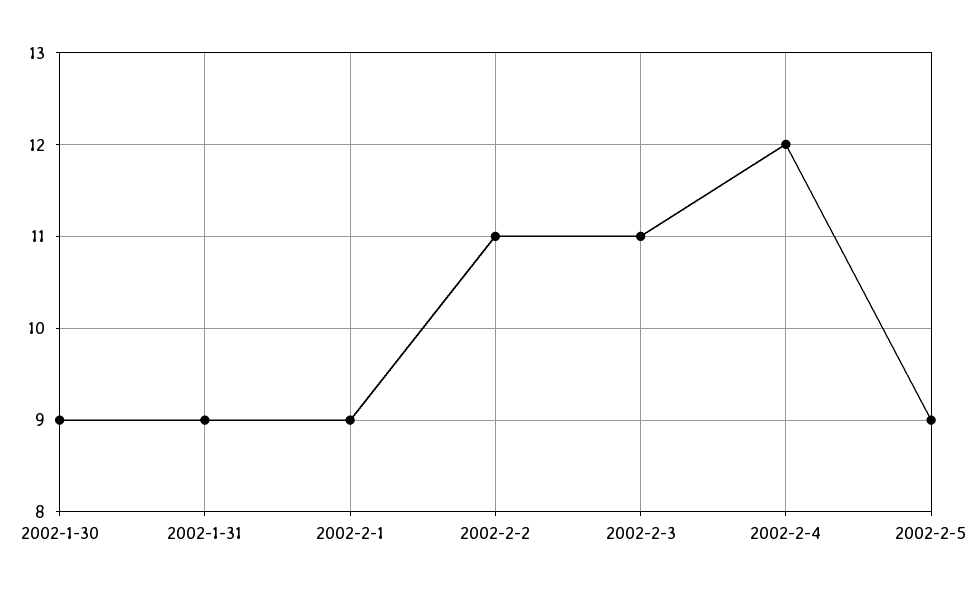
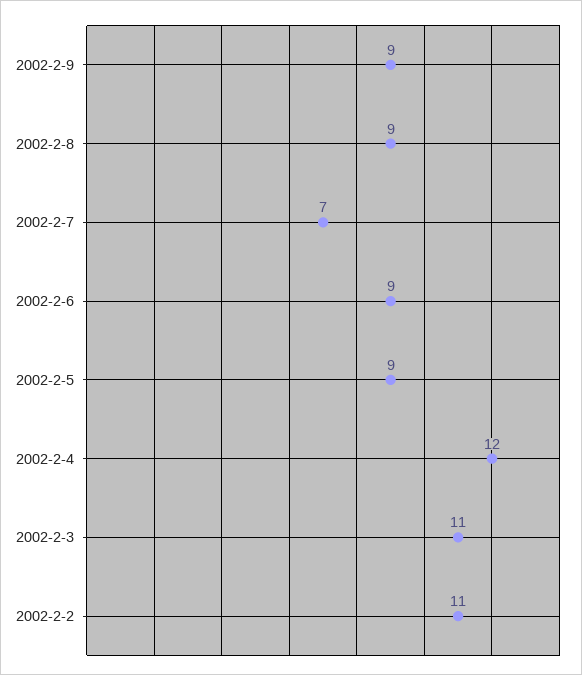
2002-1-30: 9 -> none
2002-1-31: 9 -> none
2002-2-1: 9 -> none
2002-2-9: none -> 9
2002-2-8: none -> 9
2002-2-7: none -> 7
2002-2-6: none -> 9

